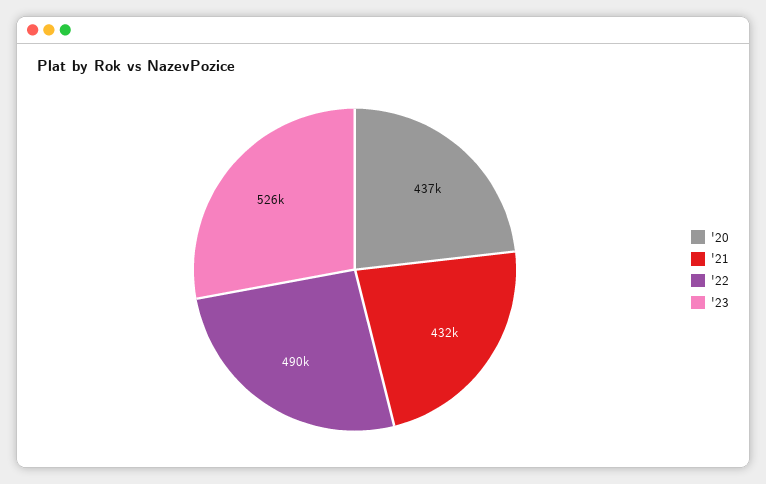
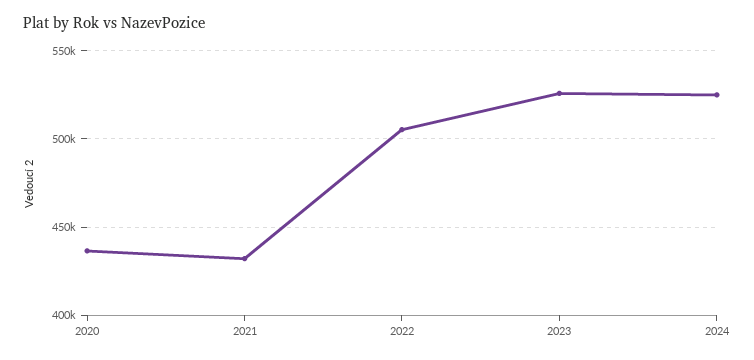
'22: 490000 -> 505000
2024: none -> 525000

